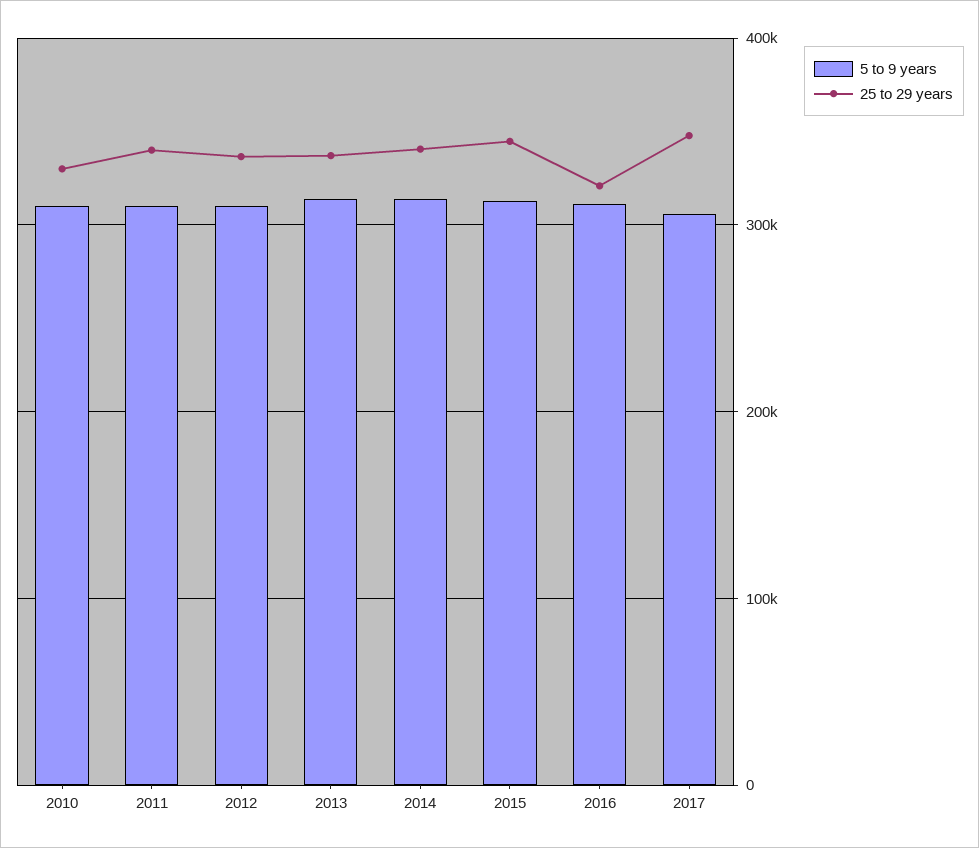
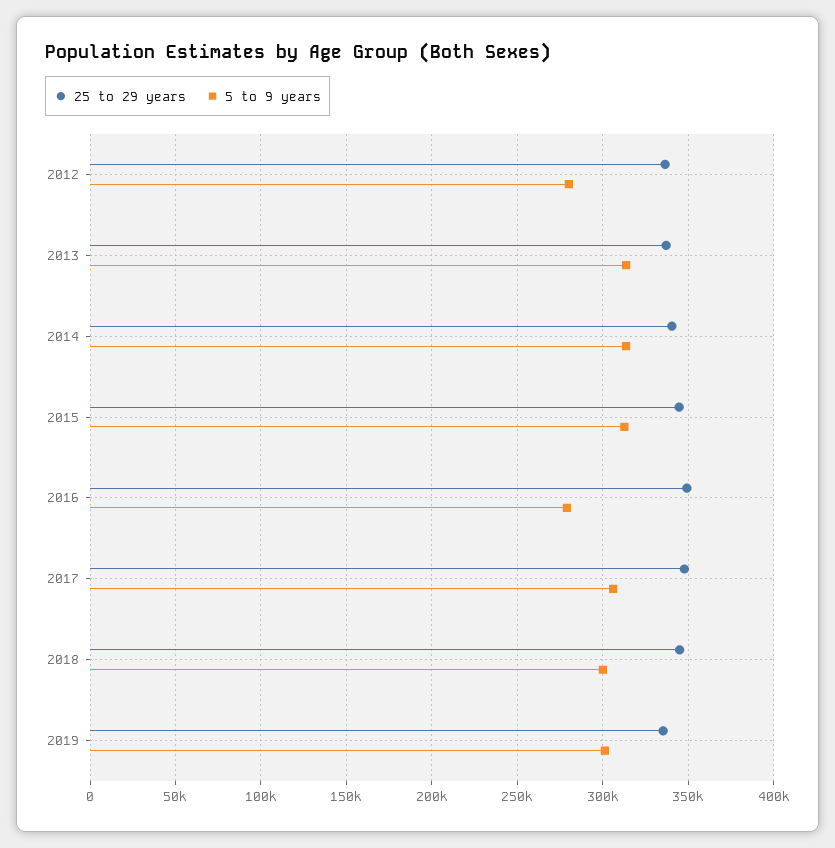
5 to 9 years, 2010: 310000 -> none
25 to 29 years, 2010: 330000 -> none
5 to 9 years, 2011: 310000 -> none
25 to 29 years, 2011: 340000 -> none
5 to 9 years, 2012: 310000 -> 280000
5 to 9 years, 2016: 310000 -> 280000
25 to 29 years, 2016: 320000 -> 350000
25 to 29 years, 2018: none -> 345000
5 to 9 years, 2018: none -> 300000
25 to 29 years, 2019: none -> 335000
5 to 9 years, 2019: none -> 300000

